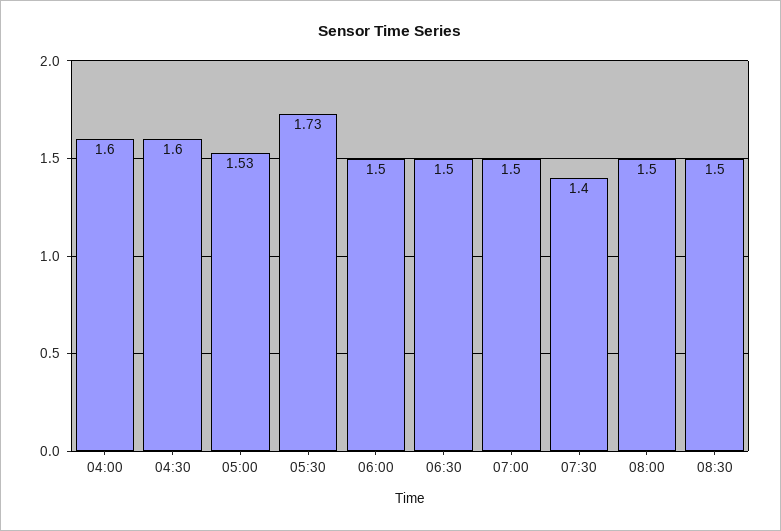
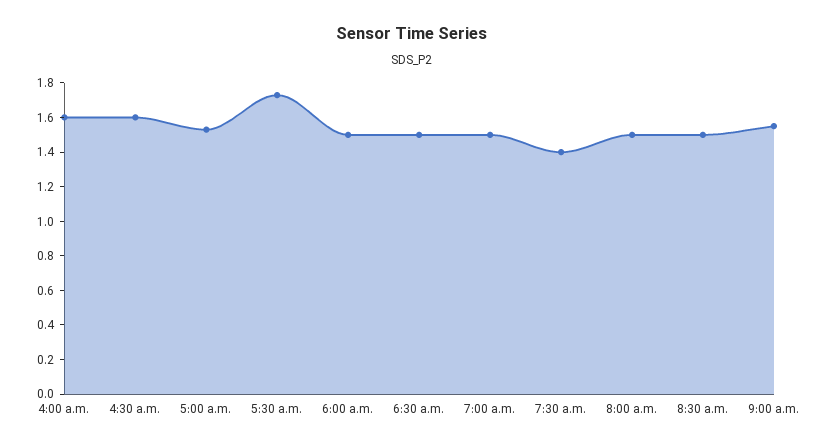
9:00 a.m.: none -> 1.55

